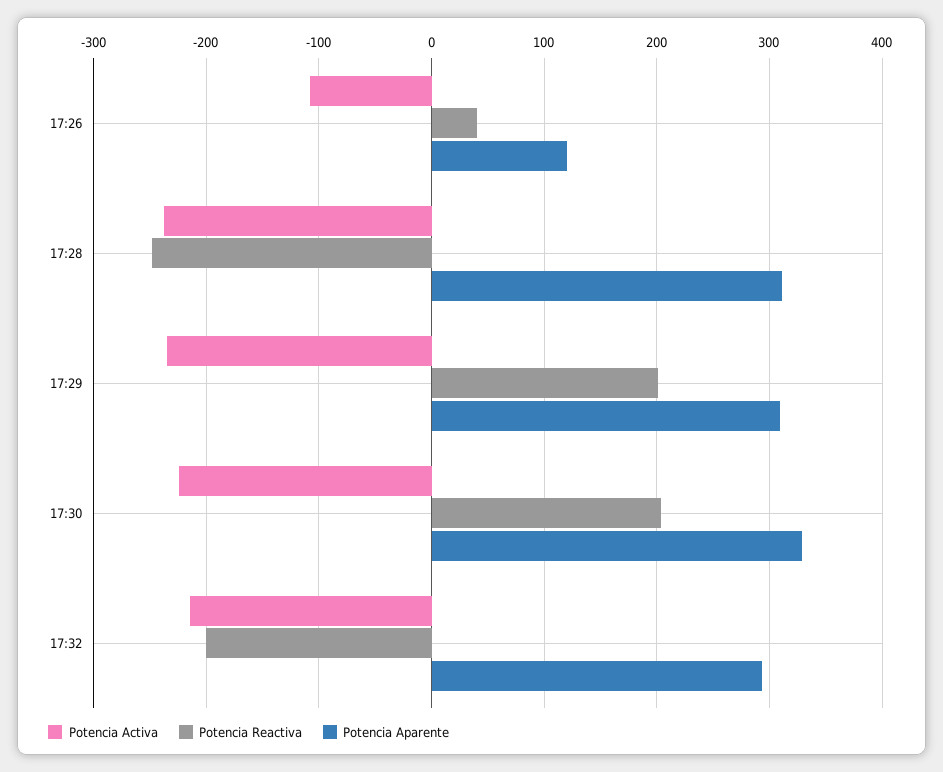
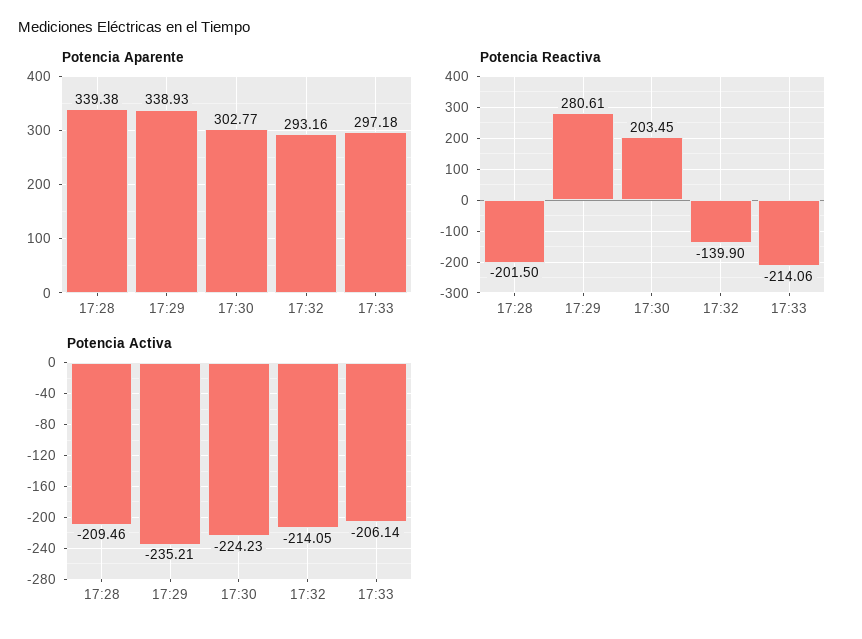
Potencia Activa, 17:26: -110 -> none
Potencia Reactiva, 17:26: 40 -> none
Potencia Aparente, 17:26: 120 -> none
Potencia Activa, 17:28: -240 -> -209.46
Potencia Reactiva, 17:28: -250 -> -201.5
Potencia Aparente, 17:28: 310 -> 339.38
Potencia Reactiva, 17:29: 200 -> 280.61
Potencia Aparente, 17:29: 310 -> 338.93
Potencia Aparente, 17:30: 330 -> 302.77
Potencia Reactiva, 17:32: -200 -> -139.9
Potencia Aparente, 17:33: none -> 297.18
Potencia Reactiva, 17:33: none -> -214.06
Potencia Activa, 17:33: none -> -206.14

